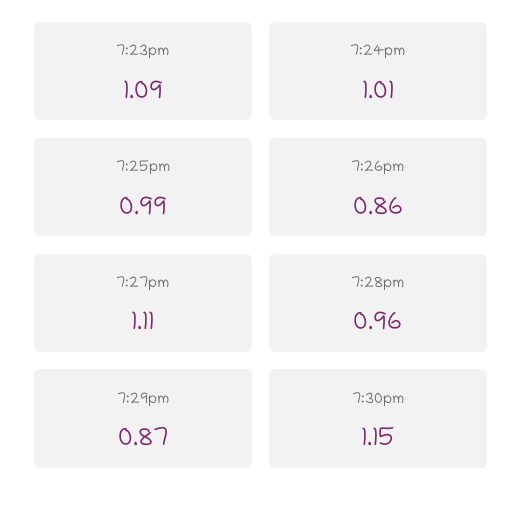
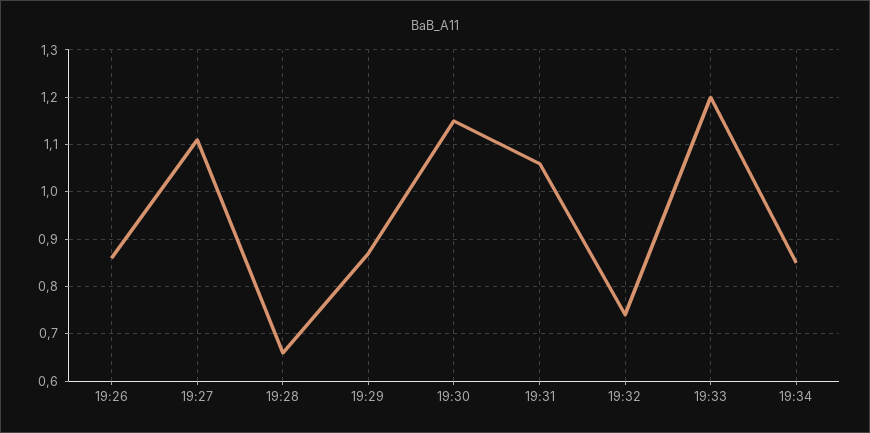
7:23pm: 1.09 -> none
7:24pm: 1.01 -> none
7:25pm: 0.99 -> none
7:28pm: 0.96 -> 0.65
19:31: none -> 1.05
19:32: none -> 0.75
19:33: none -> 1.2
19:34: none -> 0.85

